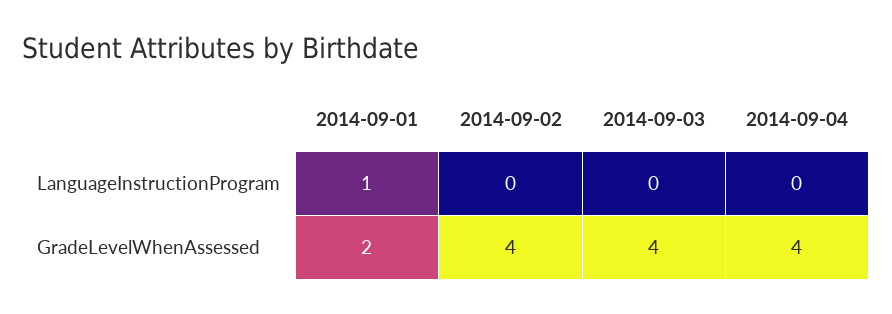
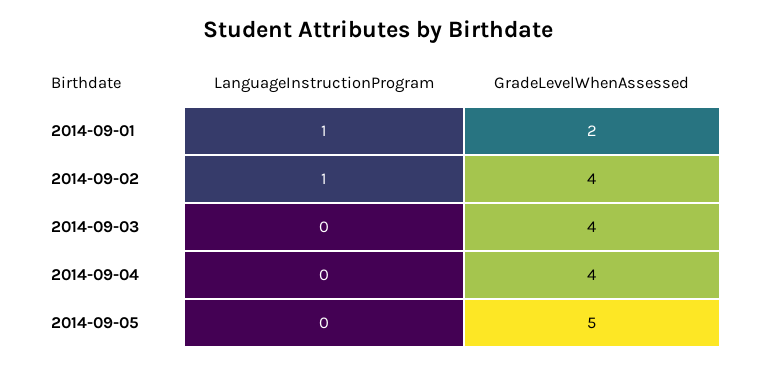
2014-09-02, LanguageInstructionProgram: 0 -> 1
2014-09-05, LanguageInstructionProgram: none -> 0
2014-09-05, GradeLevelWhenAssessed: none -> 5

